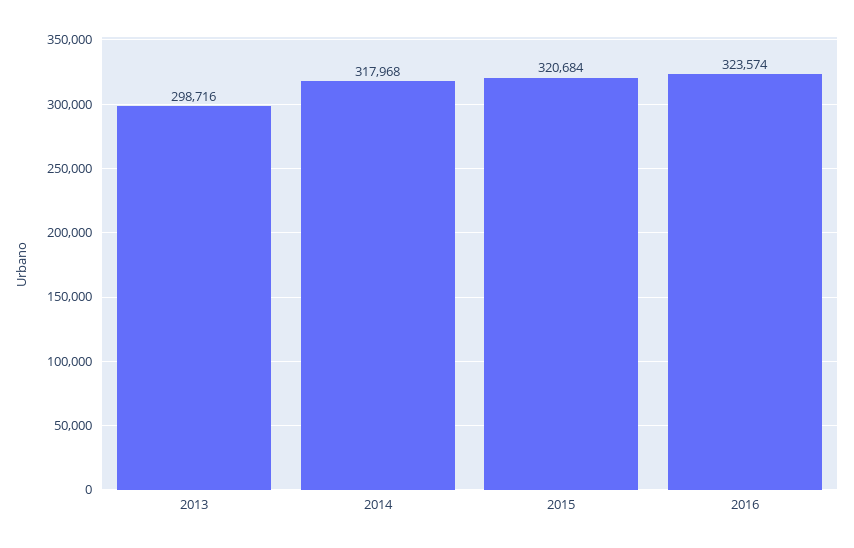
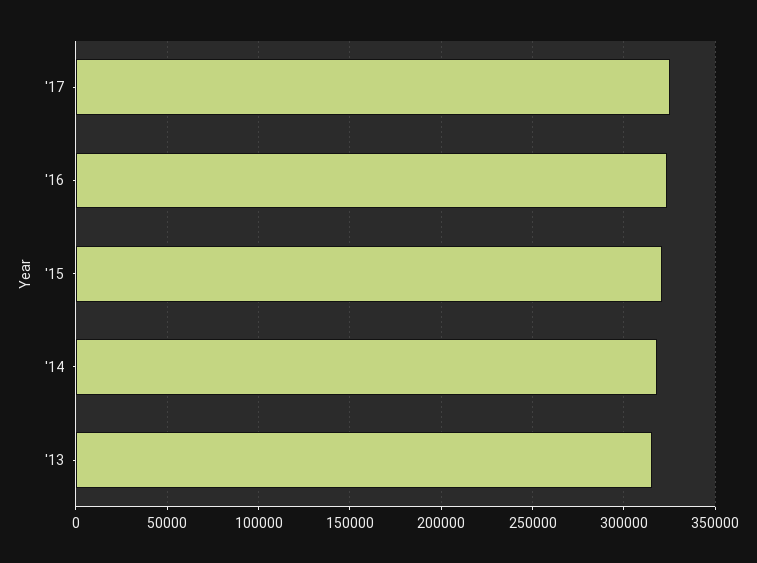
2013: 298716 -> 315000
'17: none -> 325000

